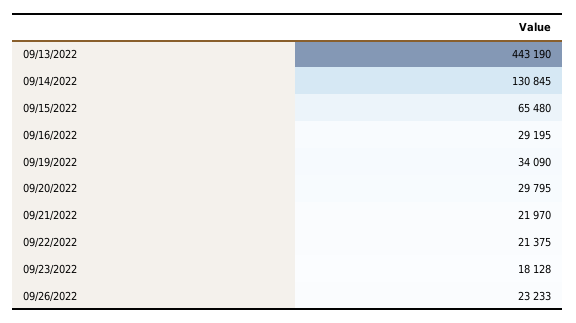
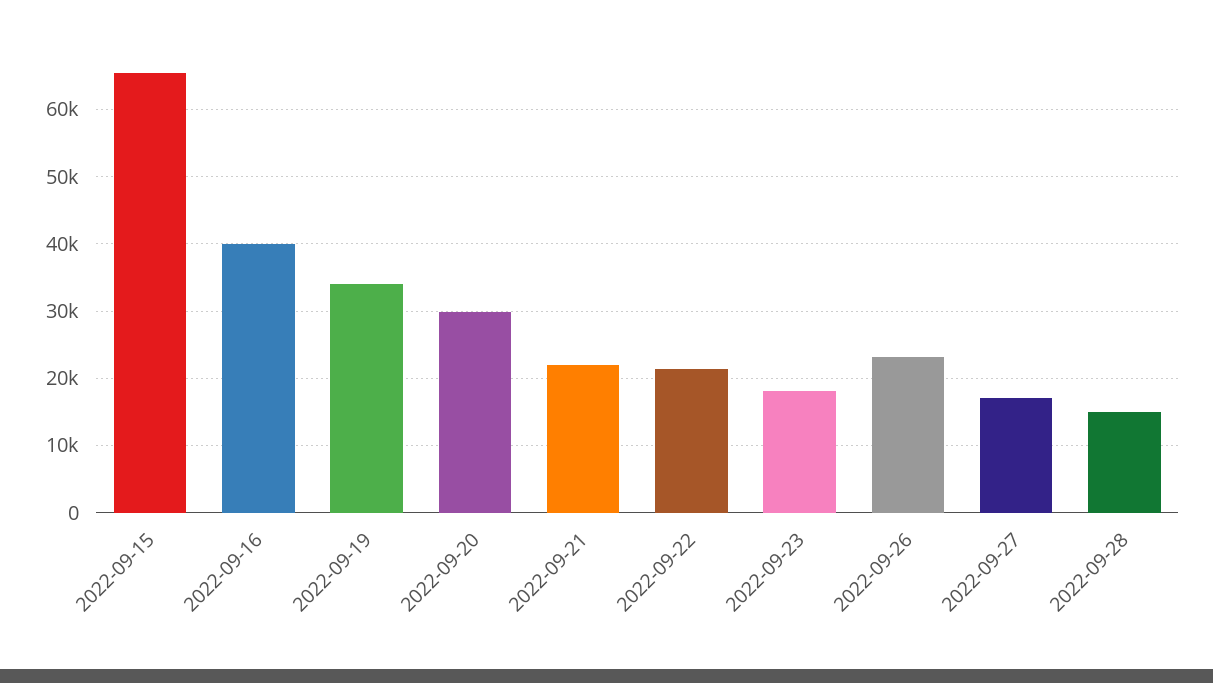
09/13/2022: 443190 -> none
09/14/2022: 130845 -> none
09/16/2022: 29195 -> 40000
2022-09-27: none -> 17000
2022-09-28: none -> 15000

